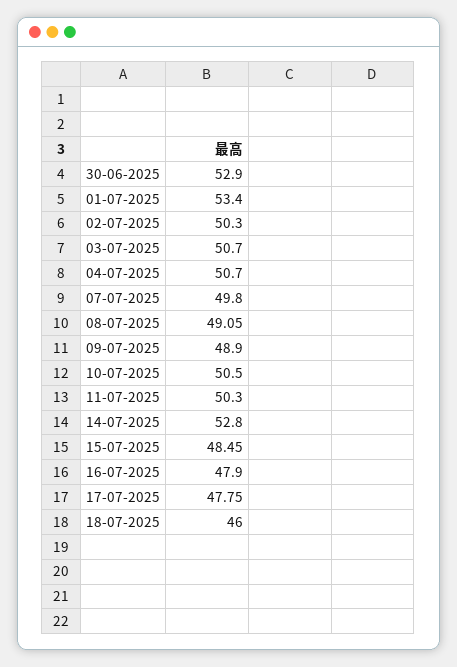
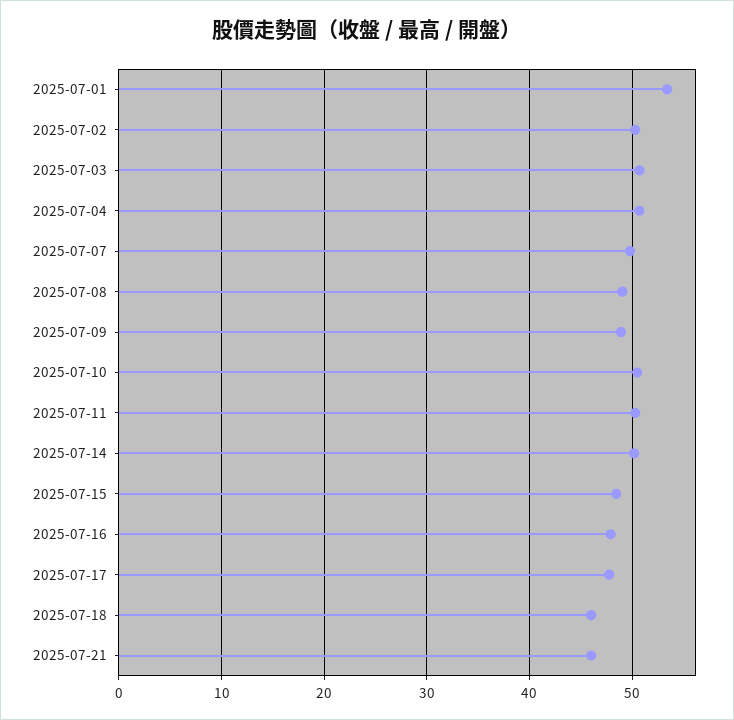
30-06-2025: 52.9 -> none
14-07-2025: 52.8 -> 50
2025-07-21: none -> 46

